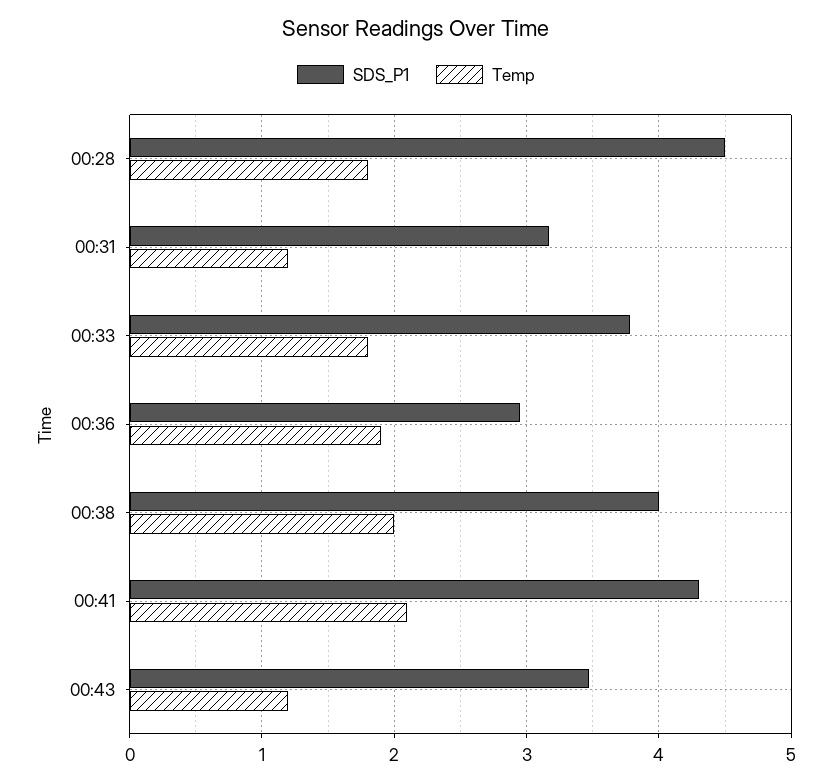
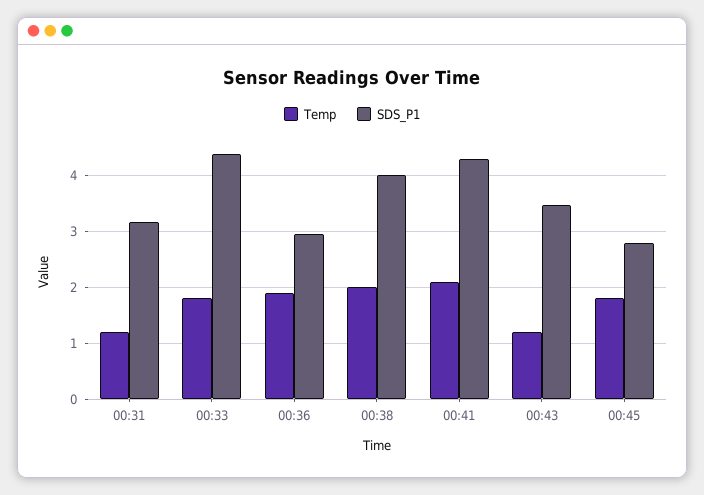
SDS_P1, 00:28: 4.5 -> none
Temp, 00:28: 1.8 -> none
SDS_P1, 00:33: 3.8 -> 4.4
Temp, 00:45: none -> 1.8
SDS_P1, 00:45: none -> 2.8

